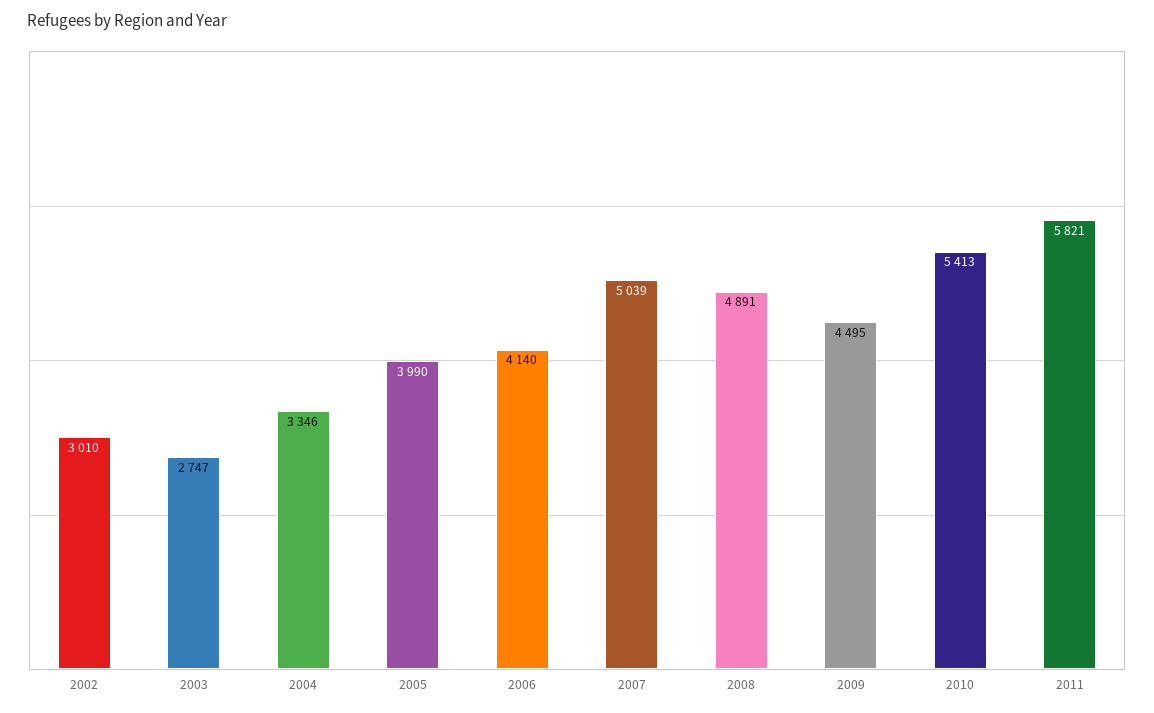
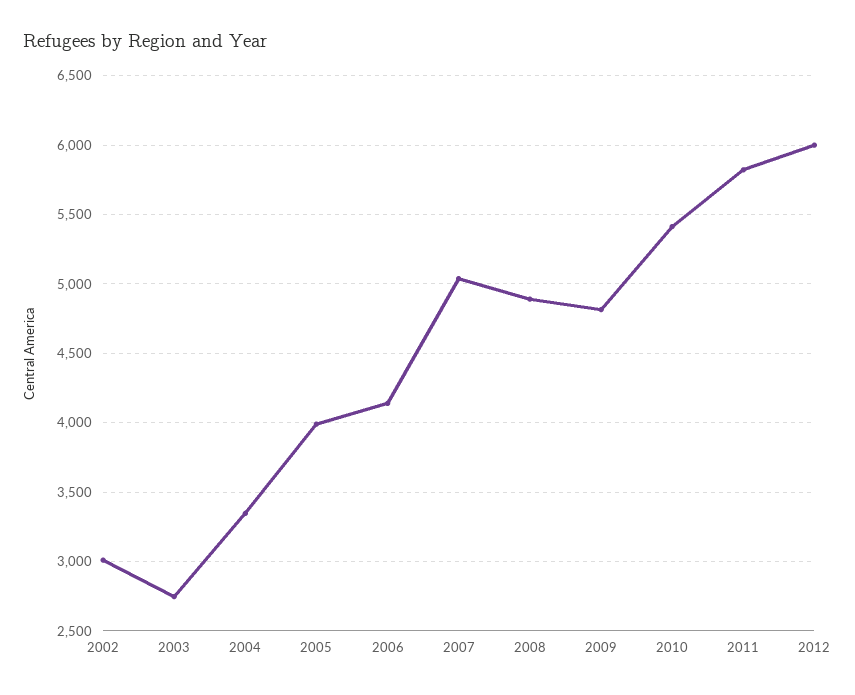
2009: 4495 -> 4800
2012: none -> 6000

